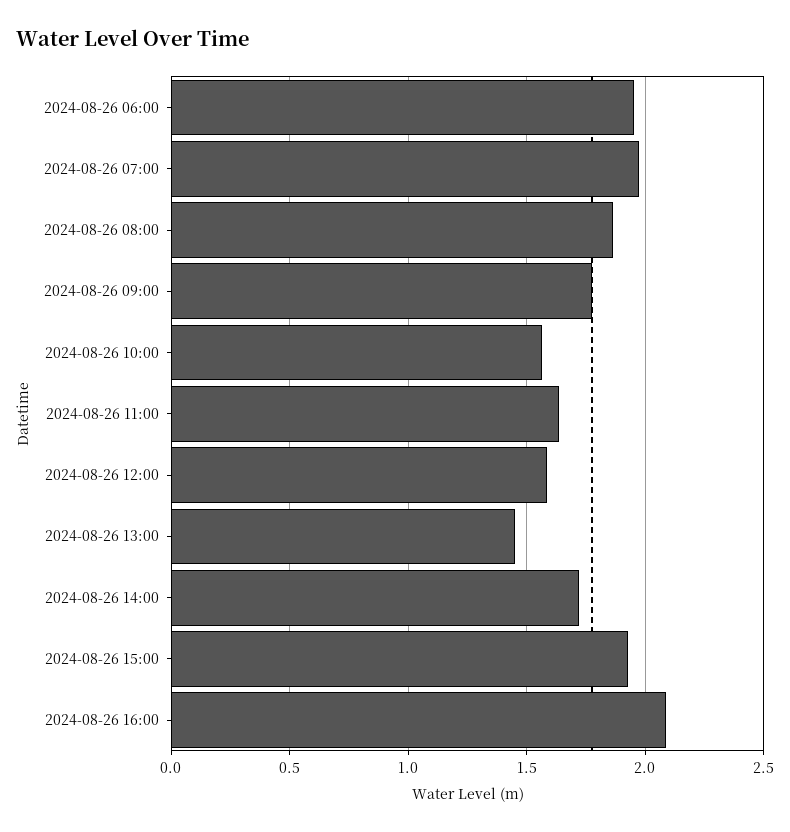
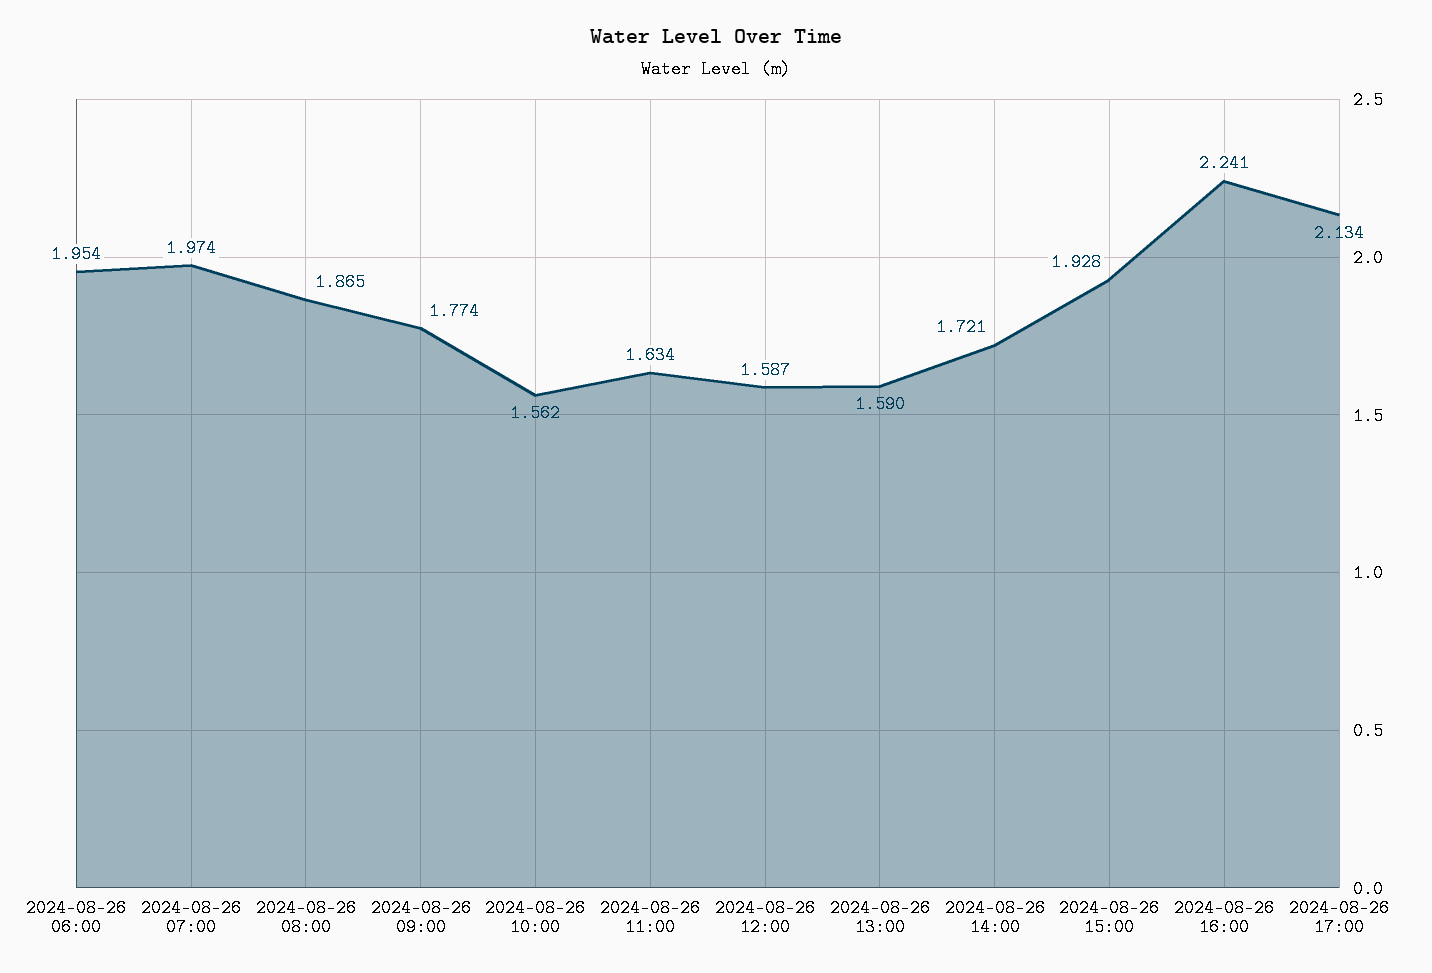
2024-08-26 13:00: 1.45 -> 1.59
2024-08-26 16:00: 2.1 -> 2.241
2024-08-26 17:00: none -> 2.134

